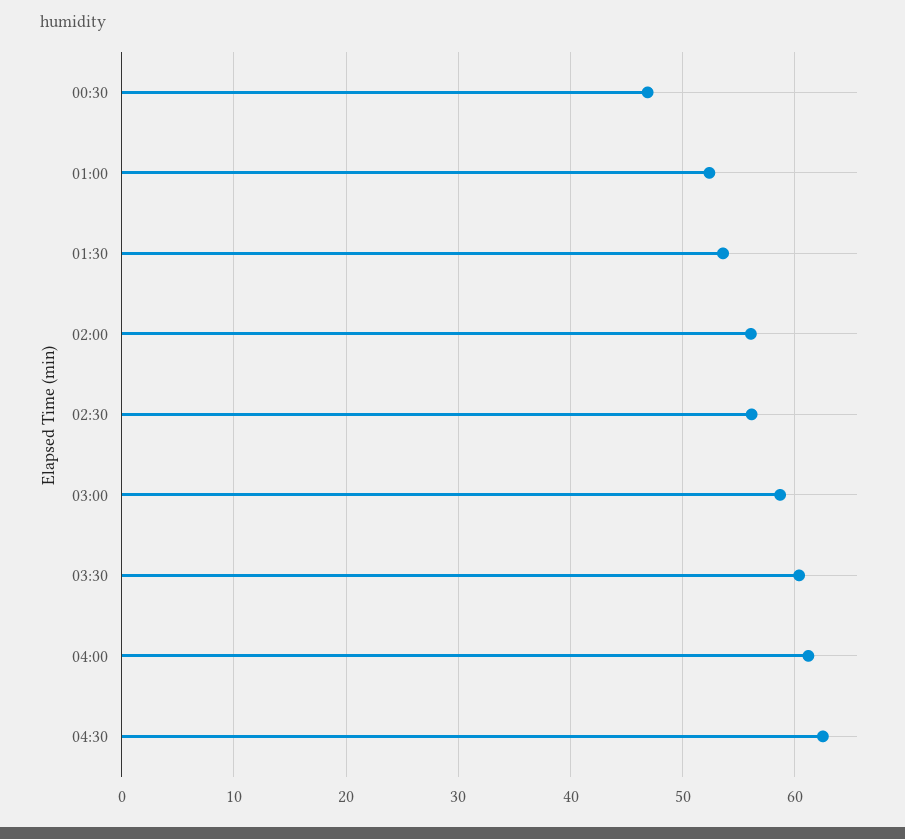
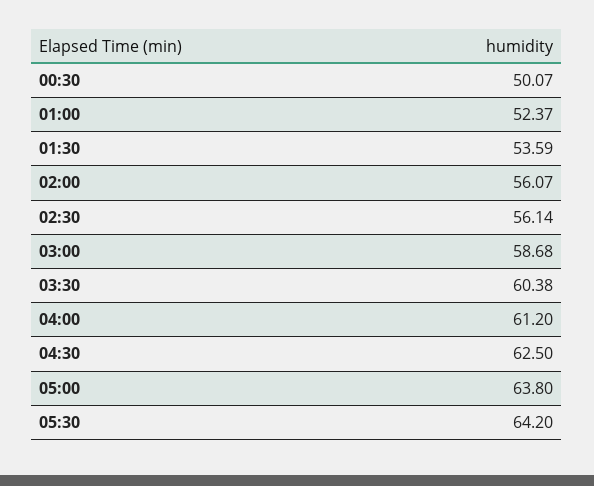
00:30: 47 -> 50.07
05:00: none -> 63.8
05:30: none -> 64.2

